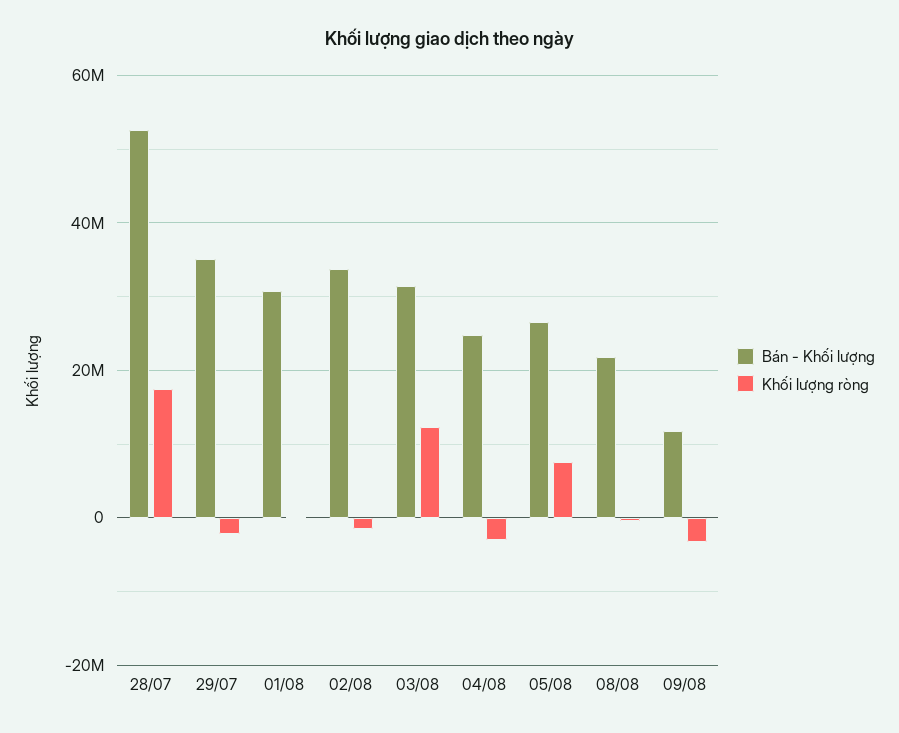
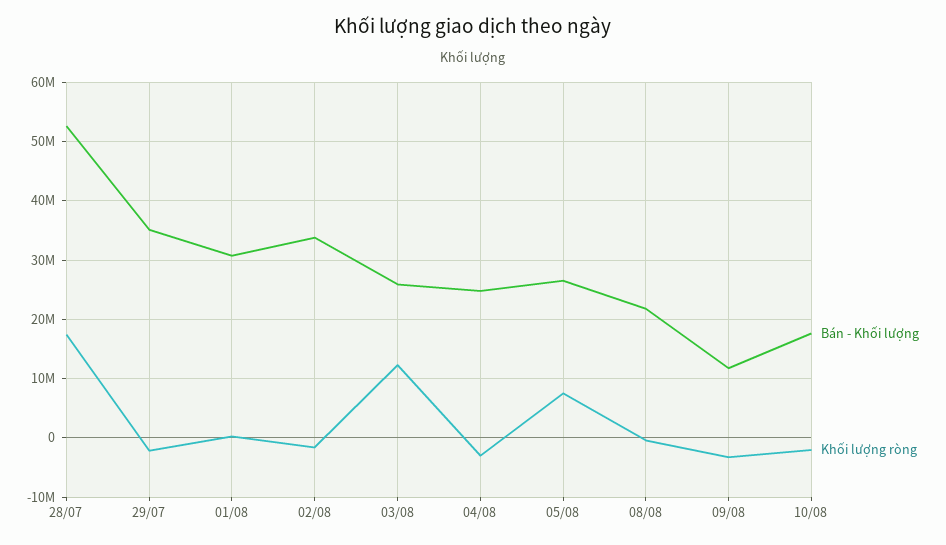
Bán - Khối lượng, 03/08: 32000000 -> 26000000
Bán - Khối lượng, 10/08: none -> 18000000
Khối lượng ròng, 10/08: none -> -2000000

